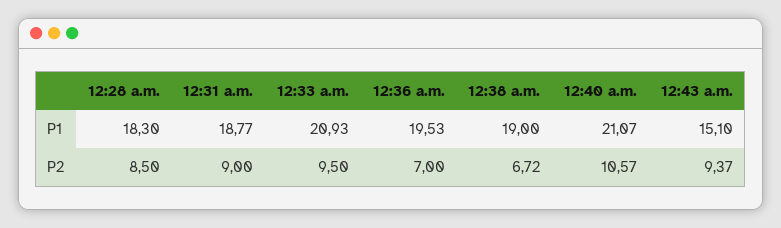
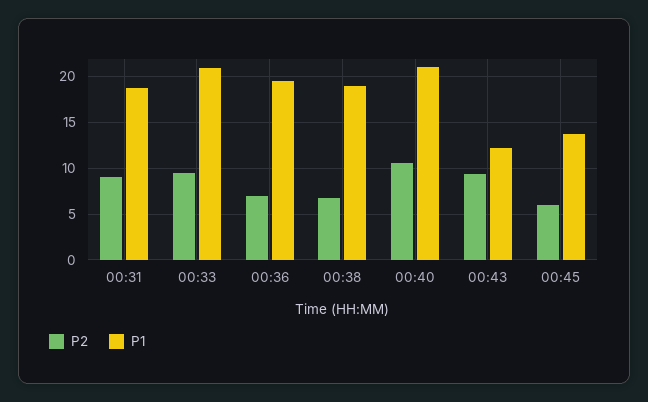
P1, 12:28 a.m.: 18.3 -> none
P1, 12:43 a.m.: 15.1 -> 12
P2, 12:28 a.m.: 8.5 -> none
P2, 00:45: none -> 6
P1, 00:45: none -> 14

